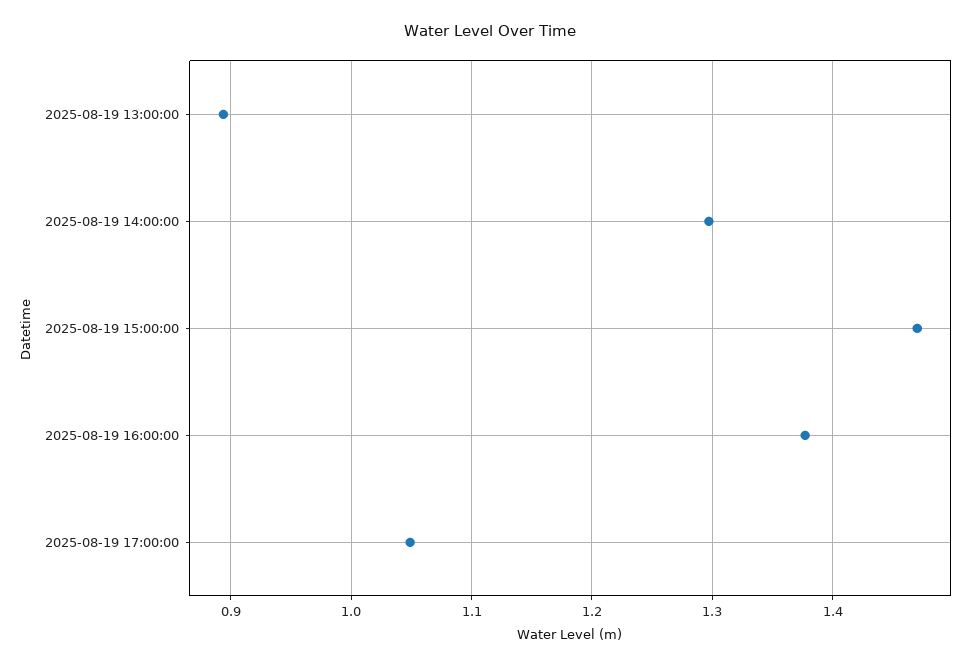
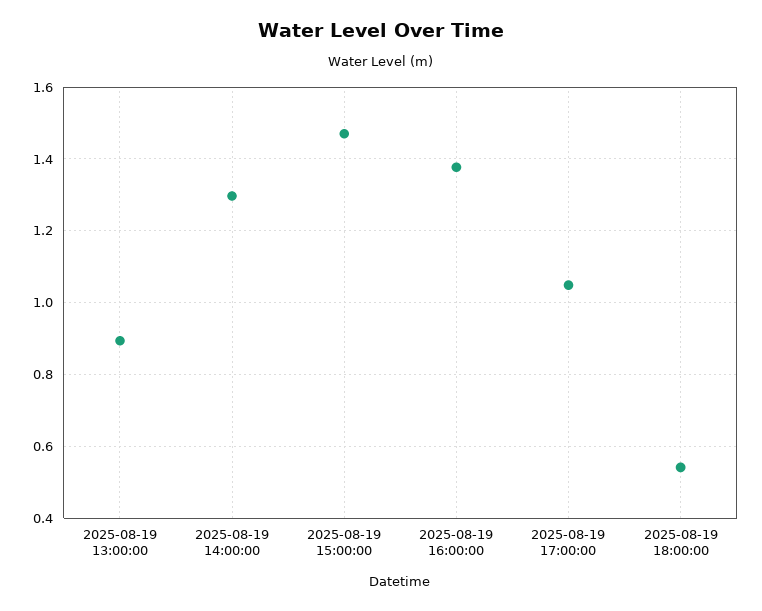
2025-08-19 18:00:00: none -> 0.54

